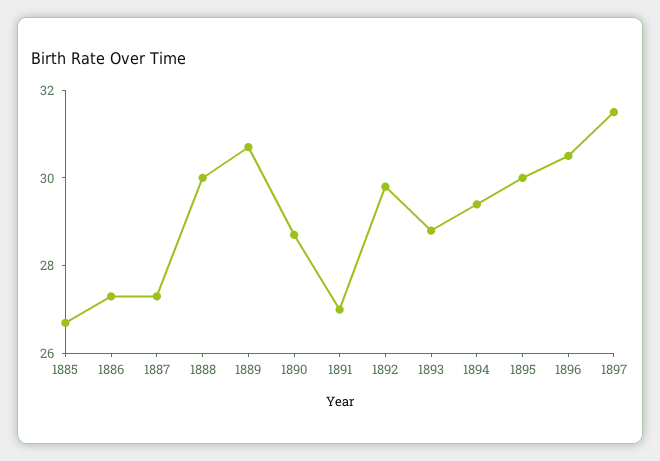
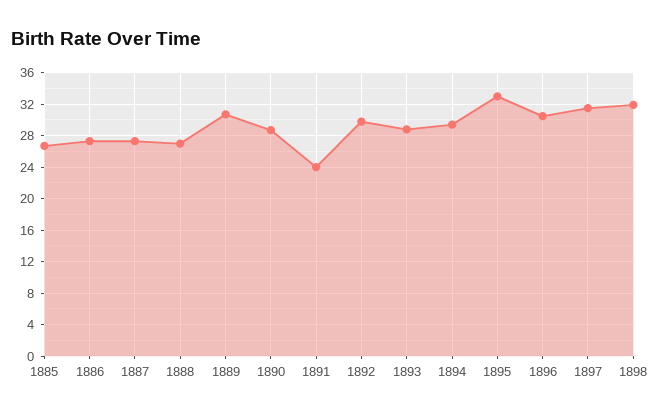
1888: 30 -> 27
1891: 27 -> 24
1895: 30 -> 33
1898: none -> 32

